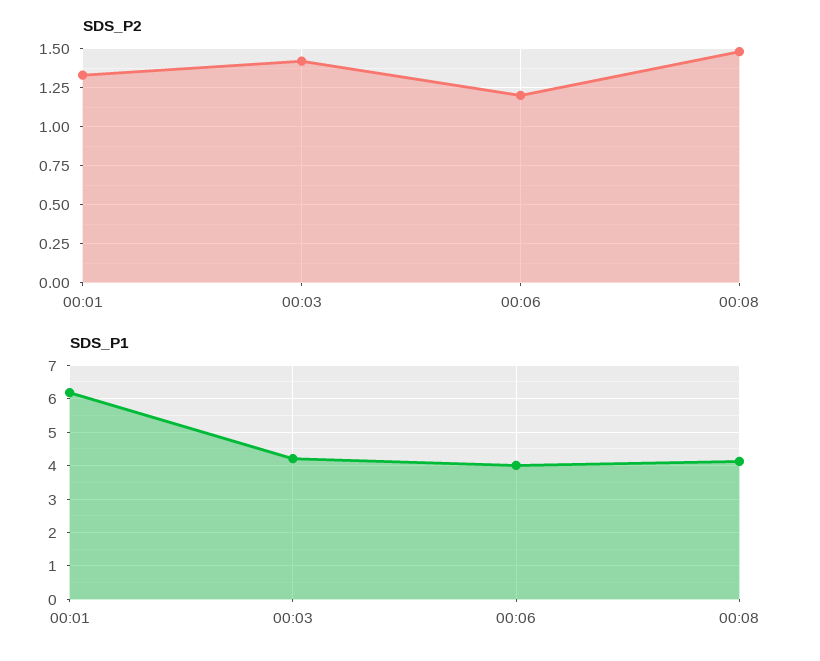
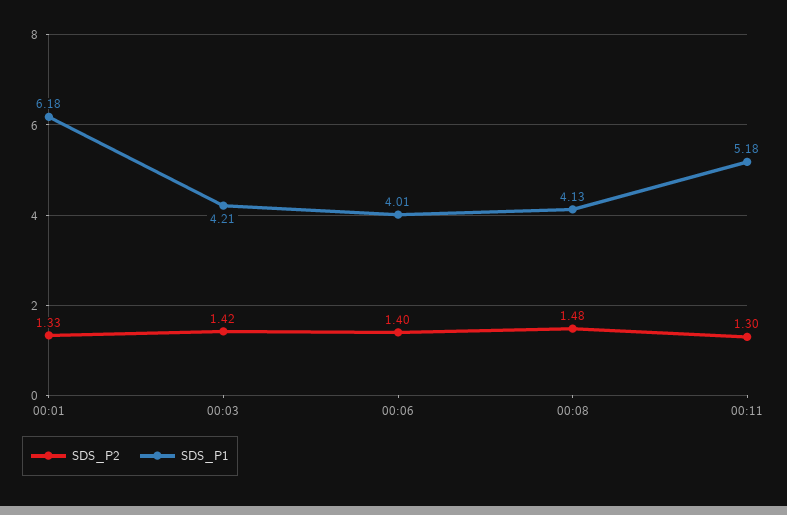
SDS_P2, 00:06: 1.2 -> 1.4
SDS_P2, 00:11: none -> 1.3
SDS_P1, 00:11: none -> 5.18

